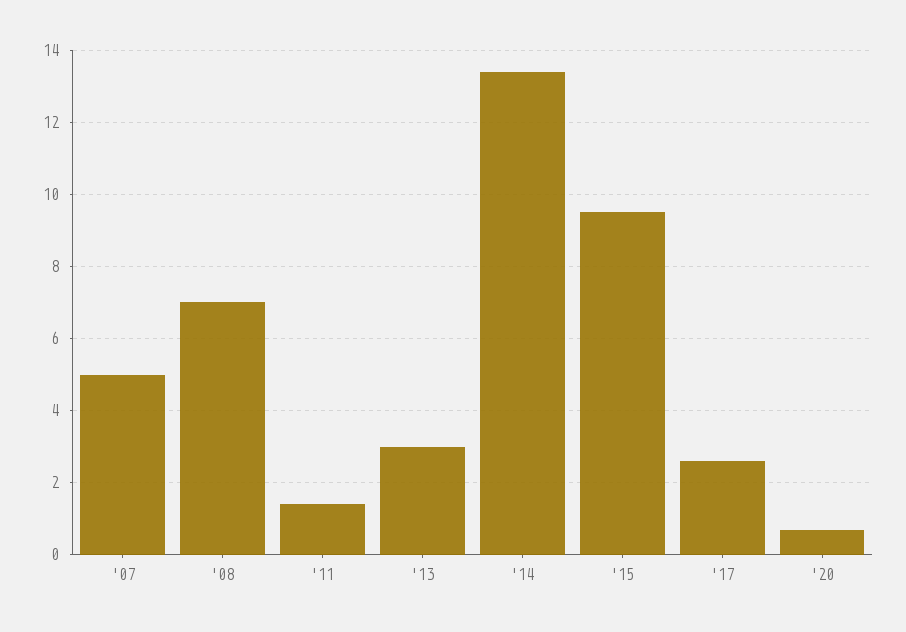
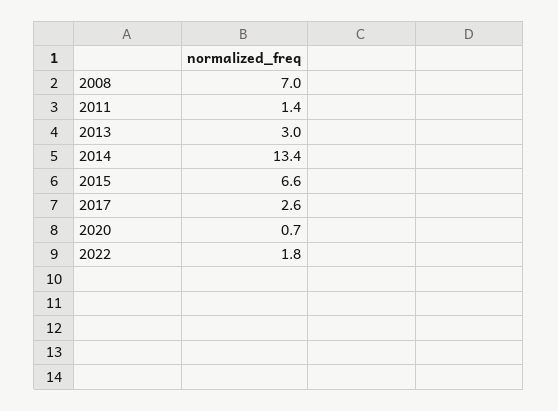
'07: 5 -> none
'15: 9.5 -> 6.6
2022: none -> 1.8

